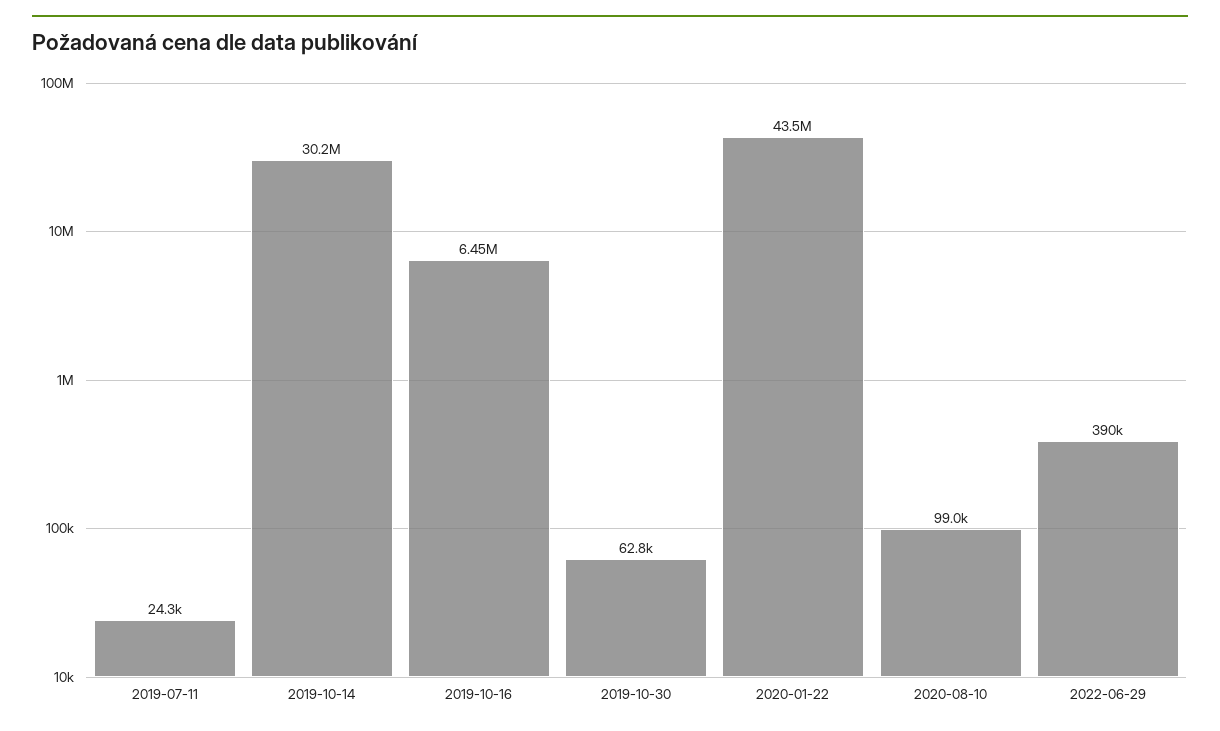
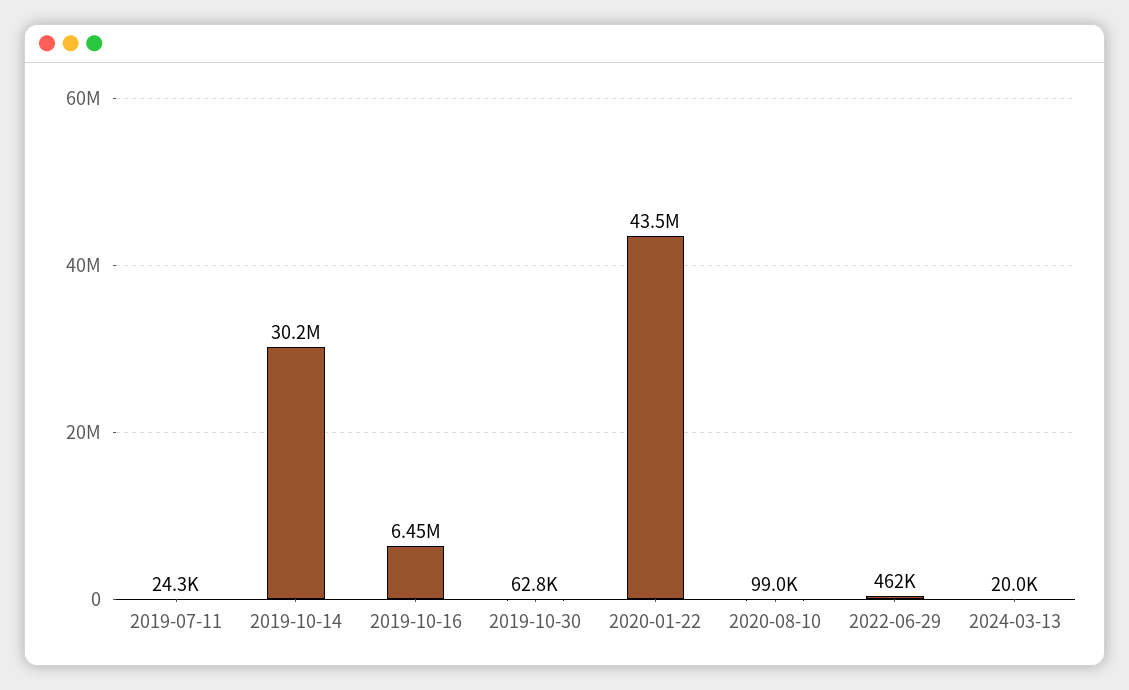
2022-06-29: 390000 -> 462000
2024-03-13: none -> 20000

